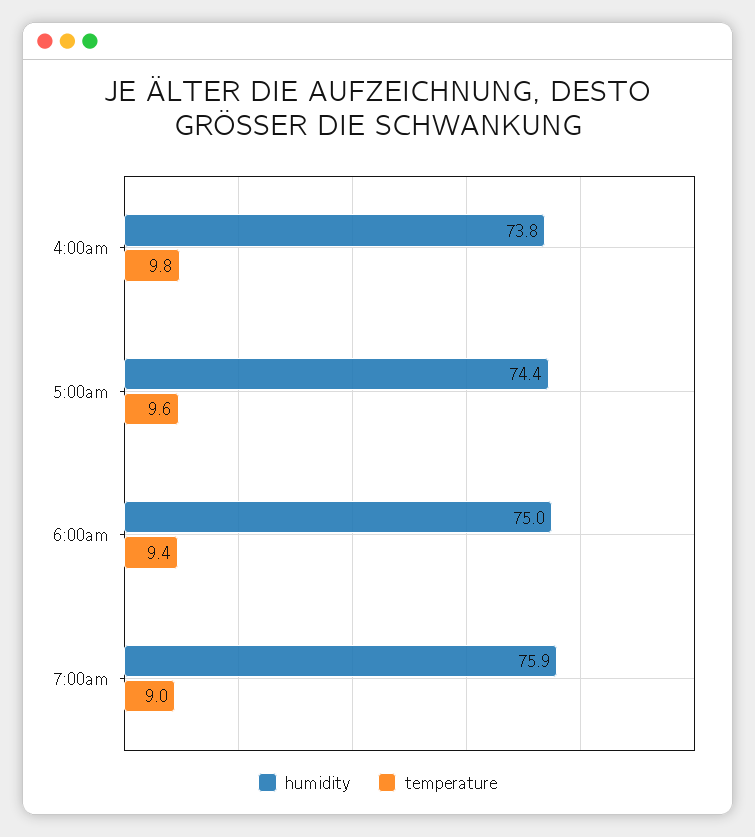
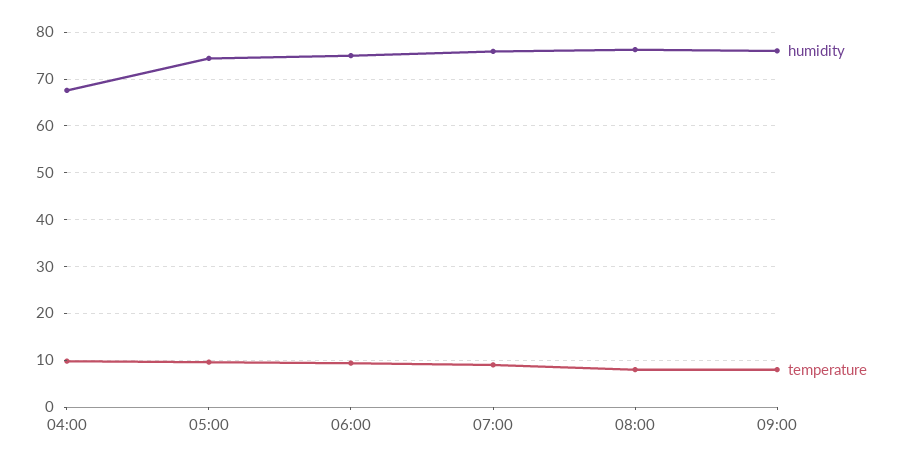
humidity, 4:00am: 73.8 -> 68
humidity, 08:00: none -> 76
temperature, 08:00: none -> 8
humidity, 09:00: none -> 76
temperature, 09:00: none -> 8

